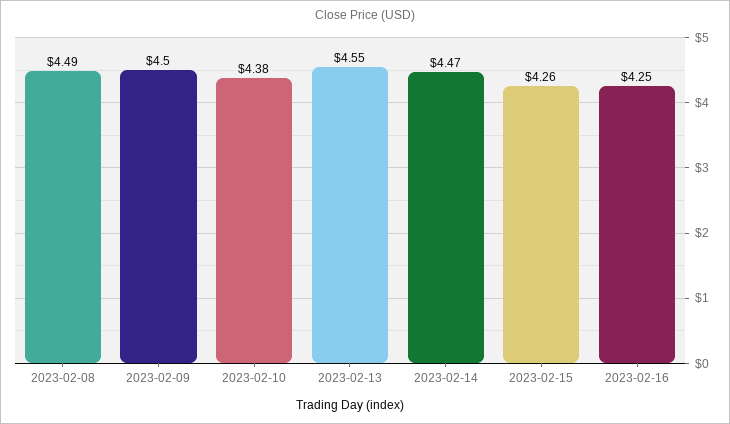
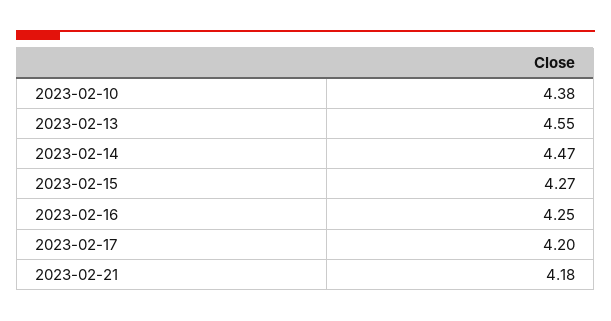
2023-02-08: 4.49 -> none
2023-02-09: 4.5 -> none
2023-02-15: 4.26 -> 4.27
2023-02-17: none -> 4.2
2023-02-21: none -> 4.18

